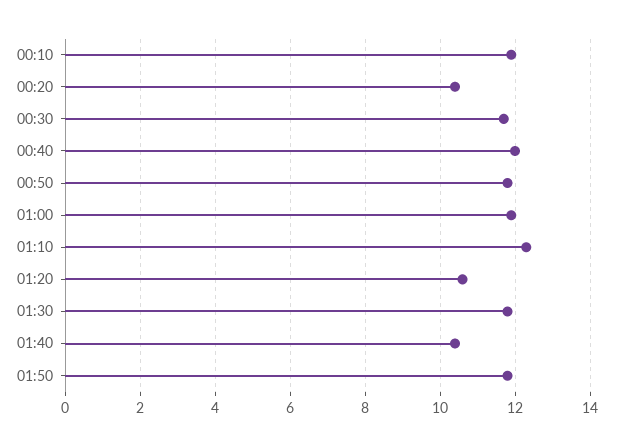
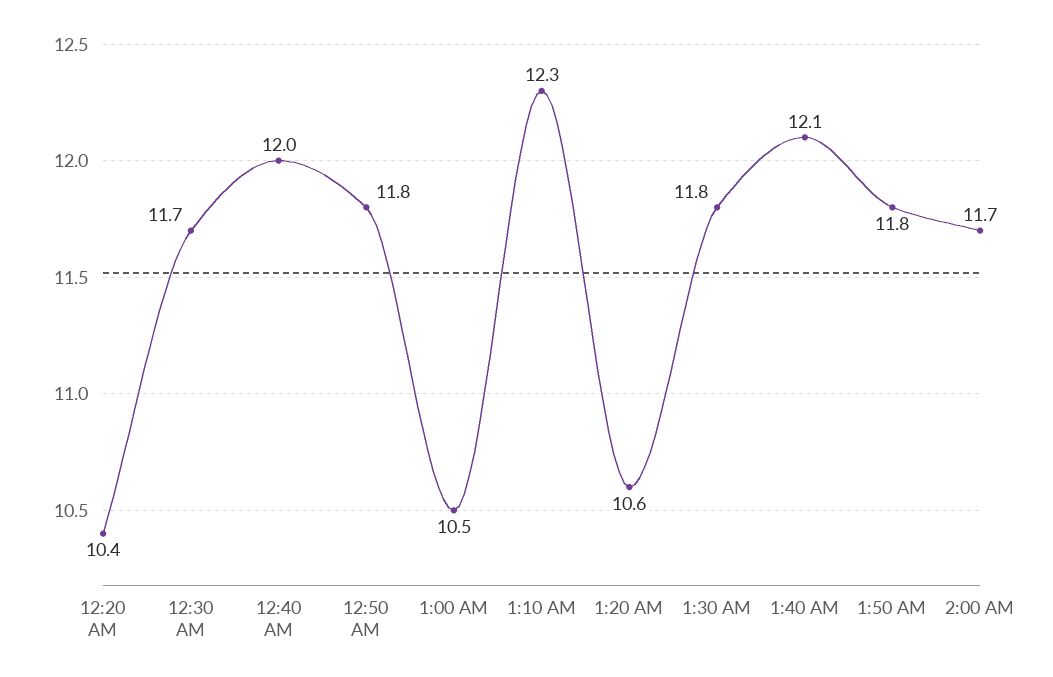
00:10: 12 -> none
01:00: 12 -> 10.5
01:40: 10.5 -> 12.1
2:00 AM: none -> 11.7

